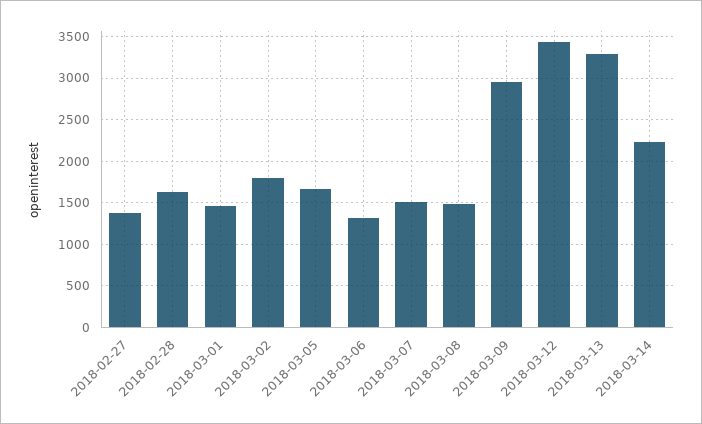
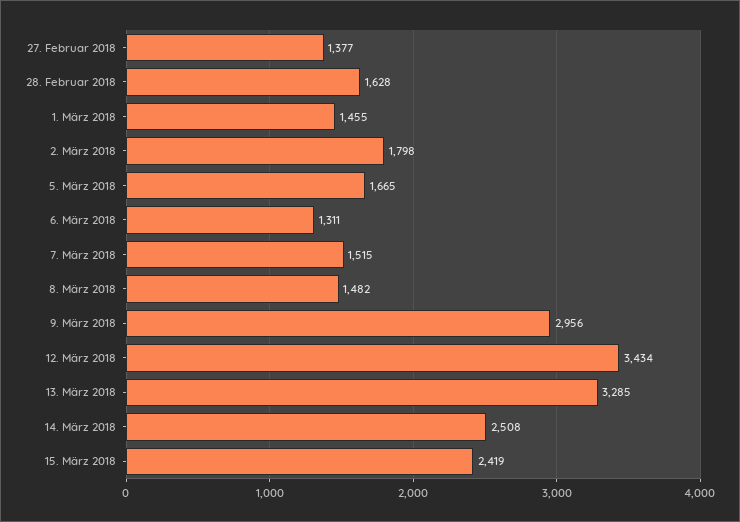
2018-03-14: 2200 -> 2508
15. März 2018: none -> 2419

